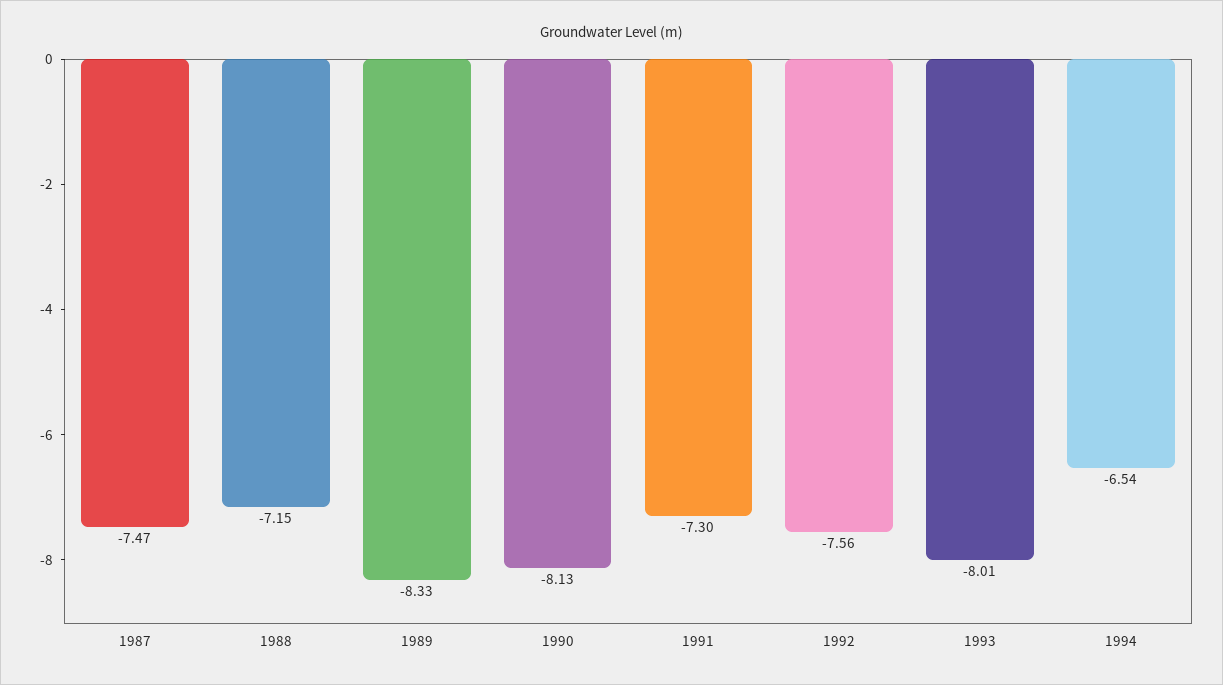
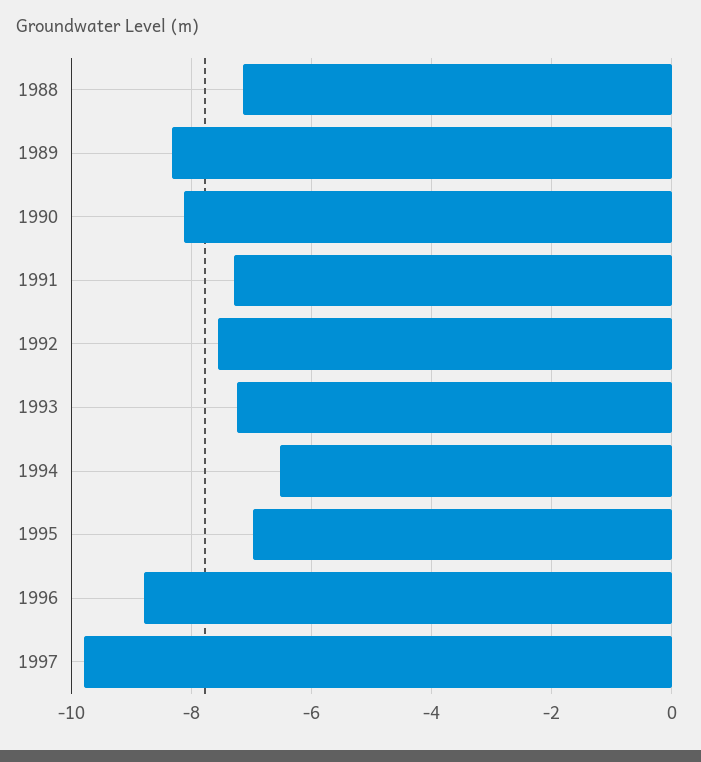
1987: -7.47 -> none
1993: -8.01 -> -7.2
1995: none -> -7
1996: none -> -8.8
1997: none -> -9.8

